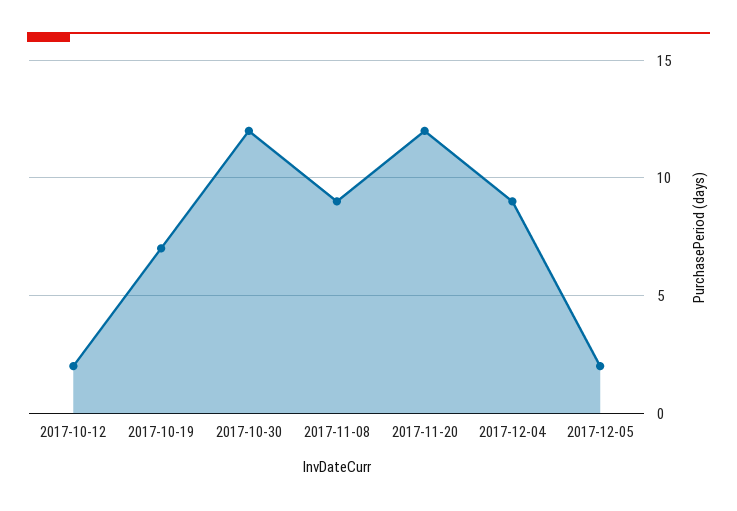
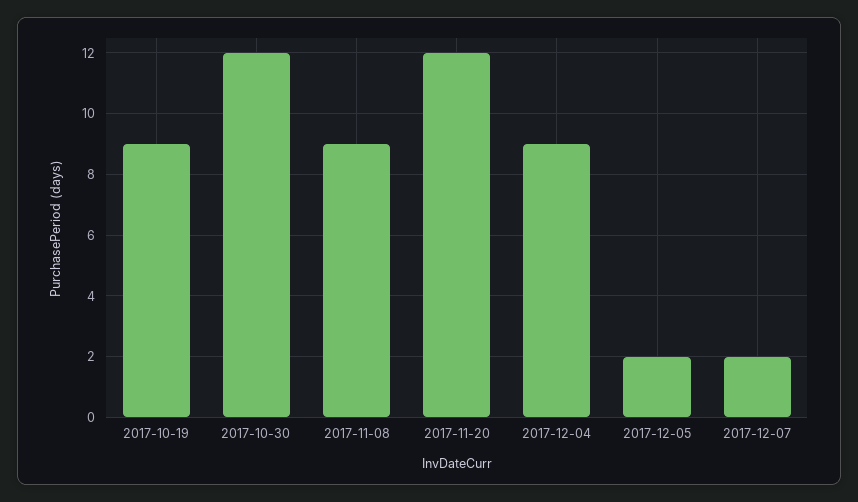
2017-10-12: 2 -> none
2017-10-19: 7 -> 9
2017-12-07: none -> 2

